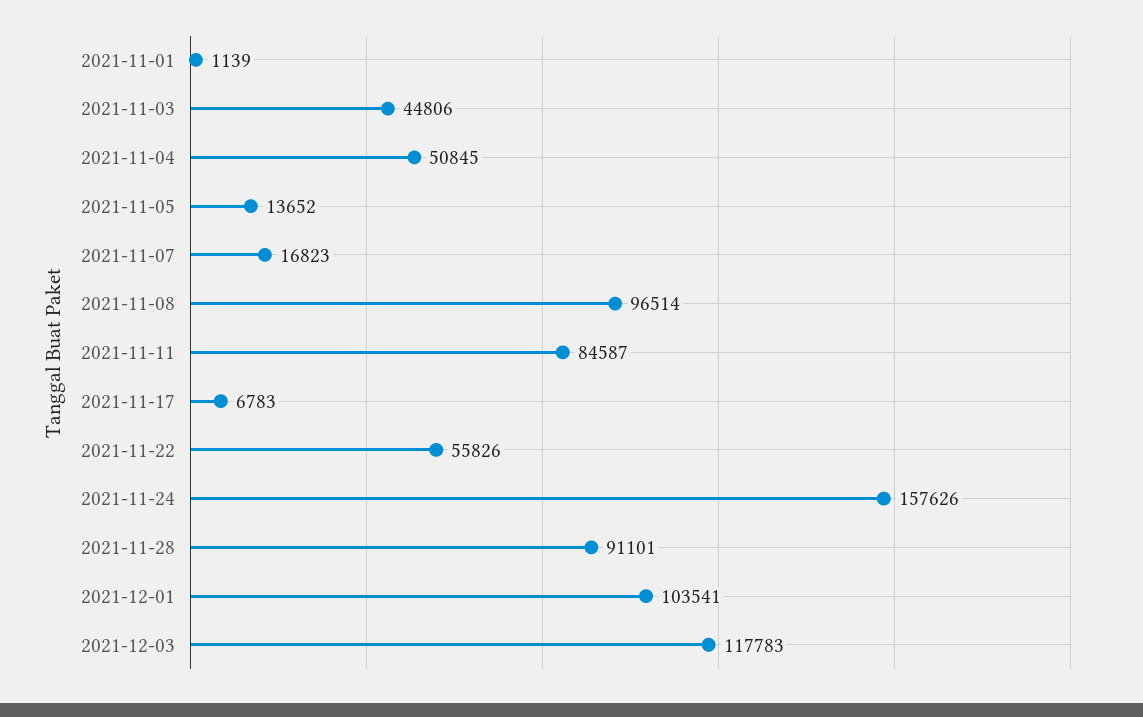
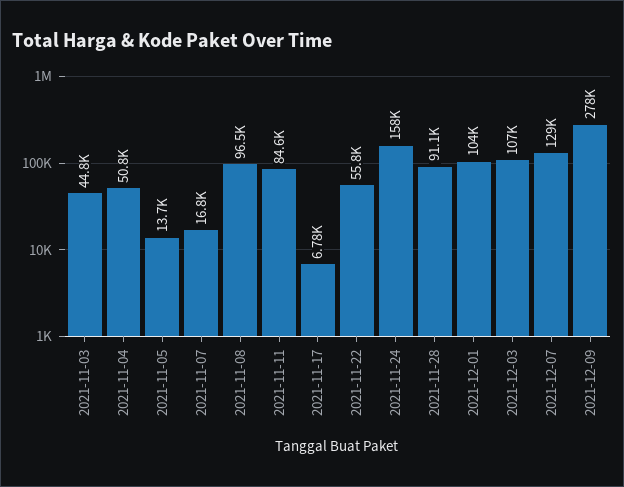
2021-11-01: 1139 -> none
2021-12-03: 117783 -> 107000
2021-12-07: none -> 129000
2021-12-09: none -> 278000

